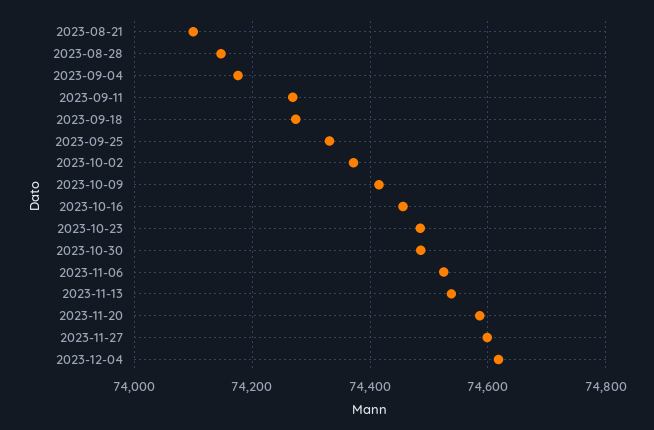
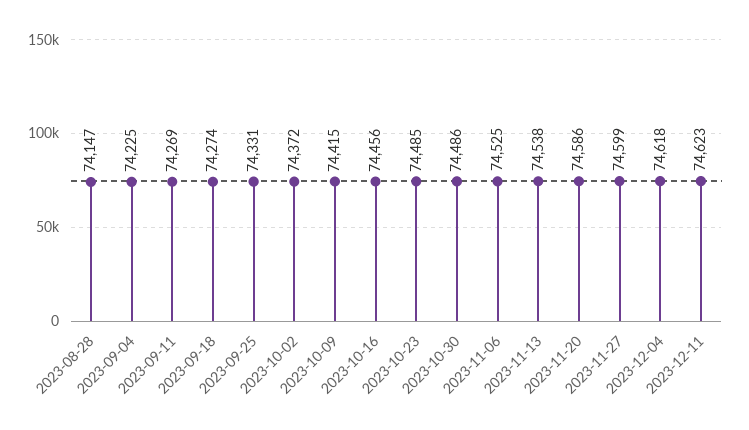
2023-08-21: 74100 -> none
2023-09-04: 74180 -> 74225
2023-12-11: none -> 74623

